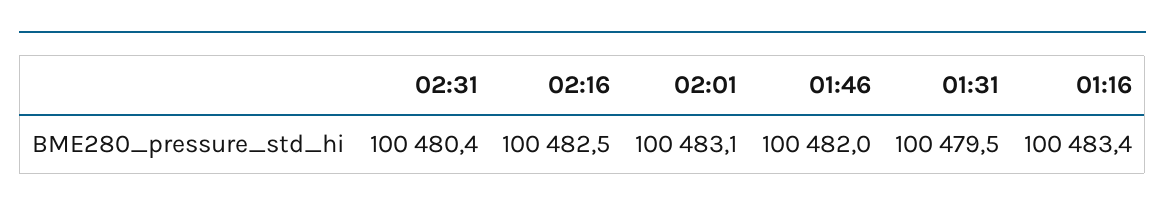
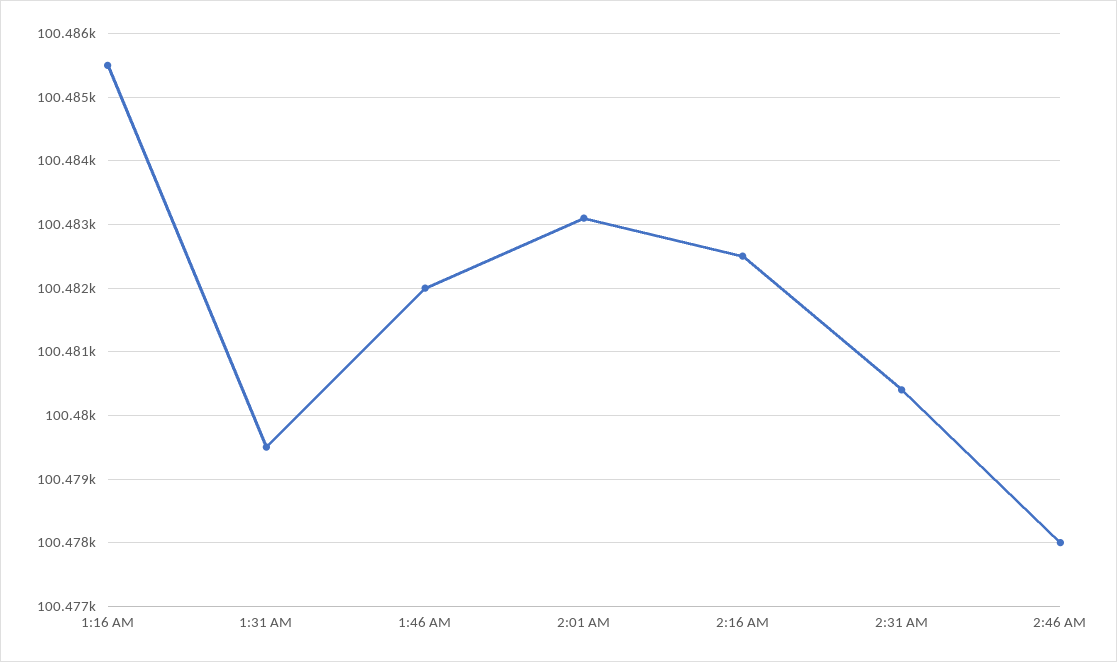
01:16: 100483.4 -> 100485.5
2:46 AM: none -> 100478

